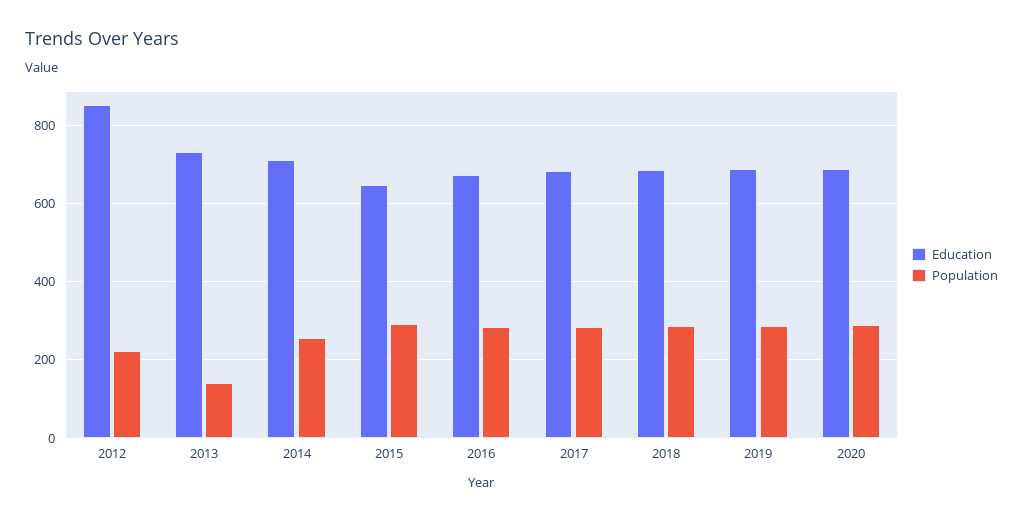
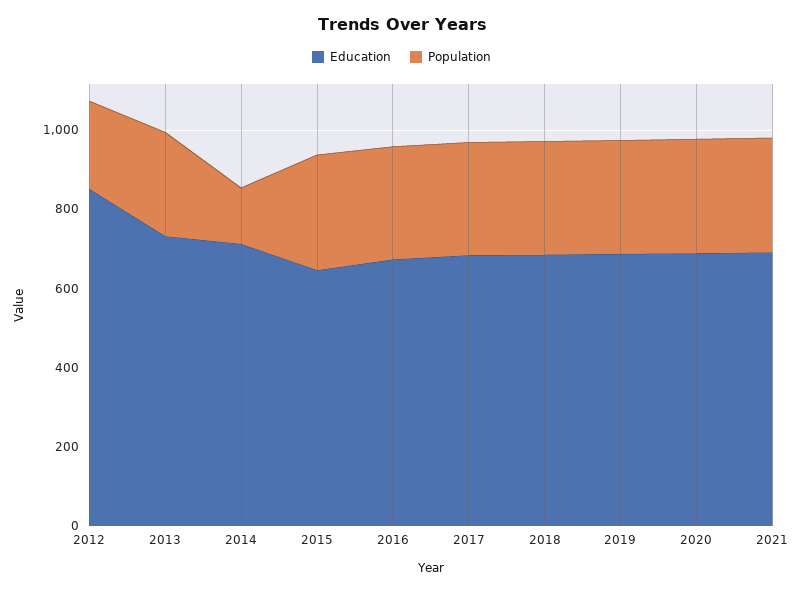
Population, 2013: 140 -> 250
Population, 2014: 260 -> 150
Education, 2021: none -> 700
Population, 2021: none -> 300

